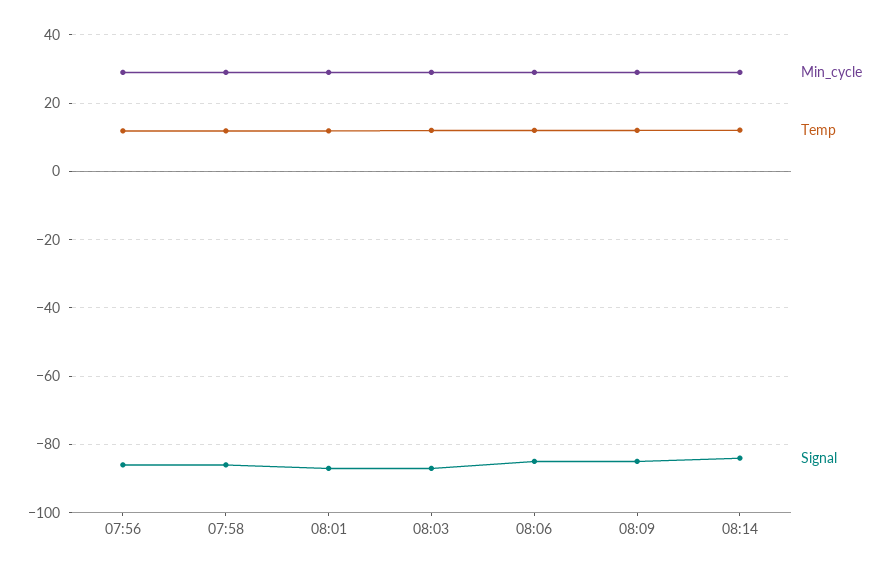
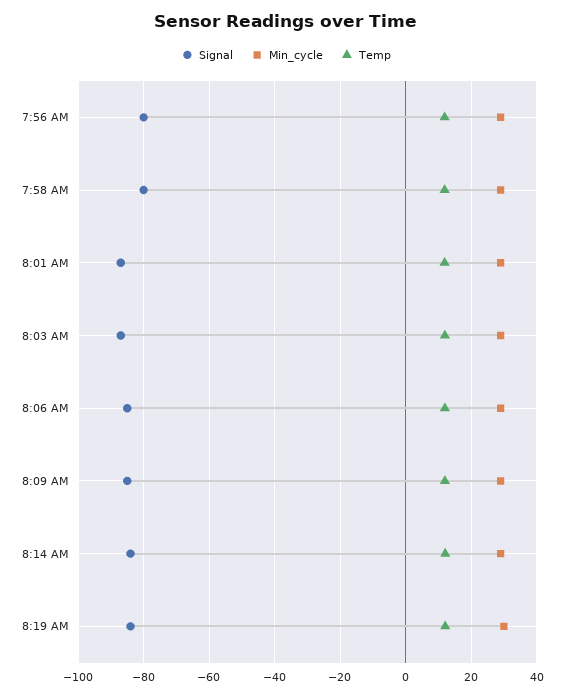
Signal, 07:56: -86 -> -80
Signal, 07:58: -86 -> -80
Signal, 8:19 AM: none -> -84
Min_cycle, 8:19 AM: none -> 30
Temp, 8:19 AM: none -> 12

